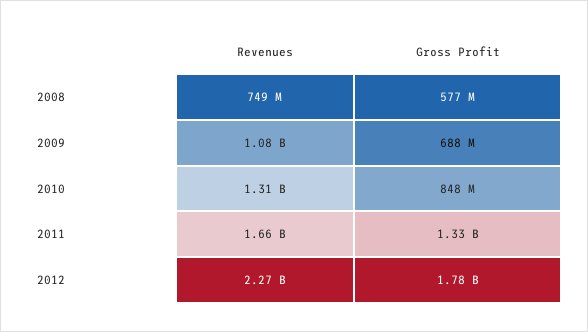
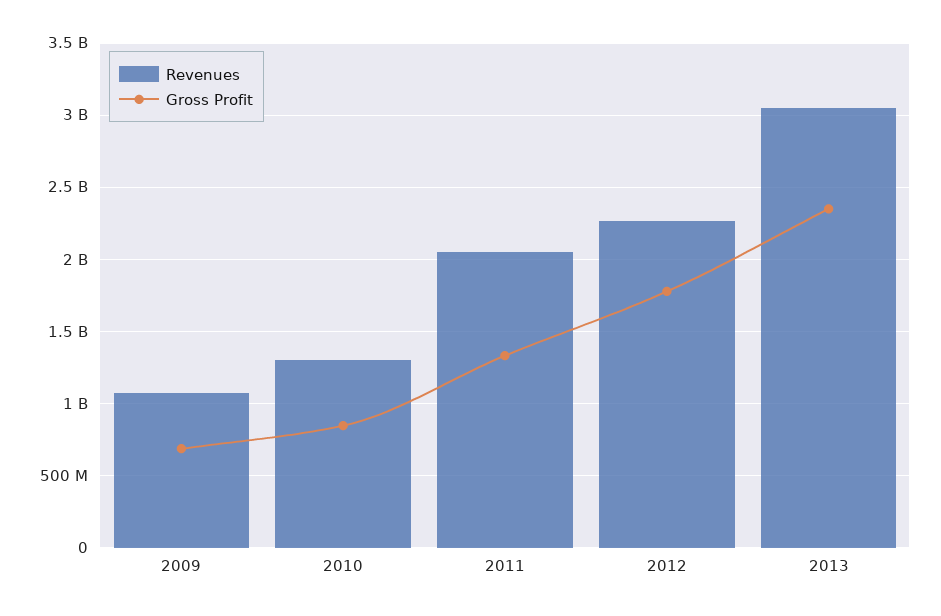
Revenues, 2008: 749000000 -> none
Gross Profit, 2008: 577000000 -> none
Revenues, 2011: 1660000000 -> 2050000000
Revenues, 2013: none -> 3050000000
Gross Profit, 2013: none -> 2350000000

